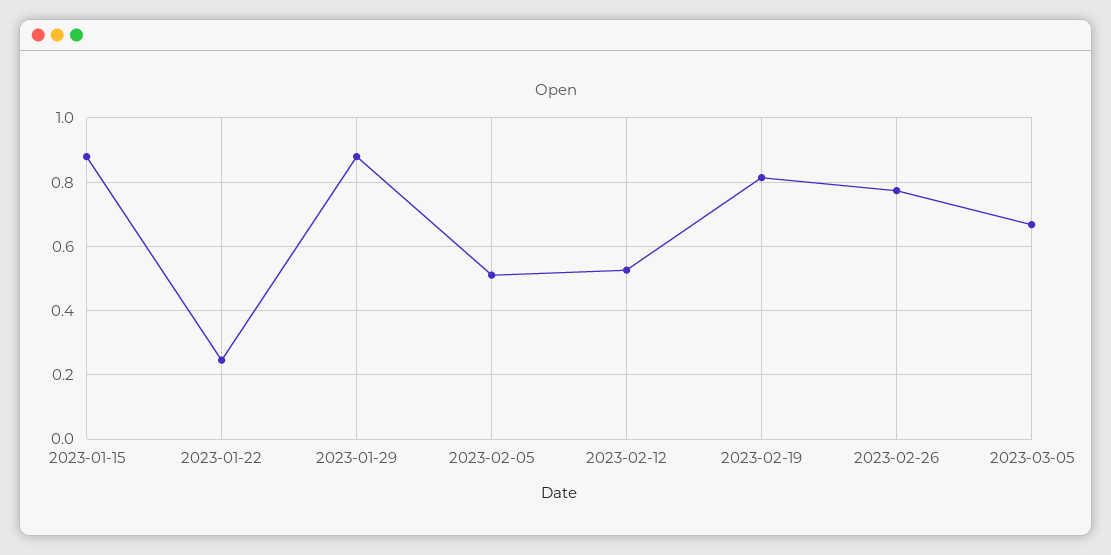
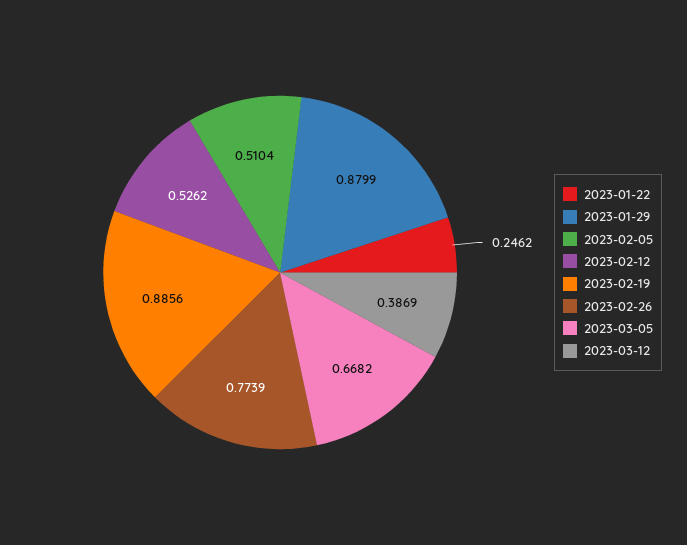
2023-01-15: 0.88 -> none
2023-02-19: 0.82 -> 0.8856
2023-03-12: none -> 0.3869

